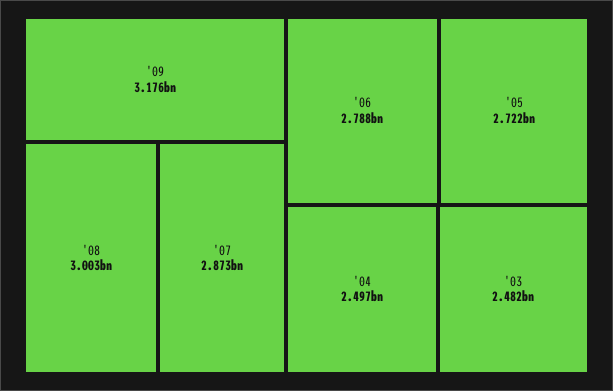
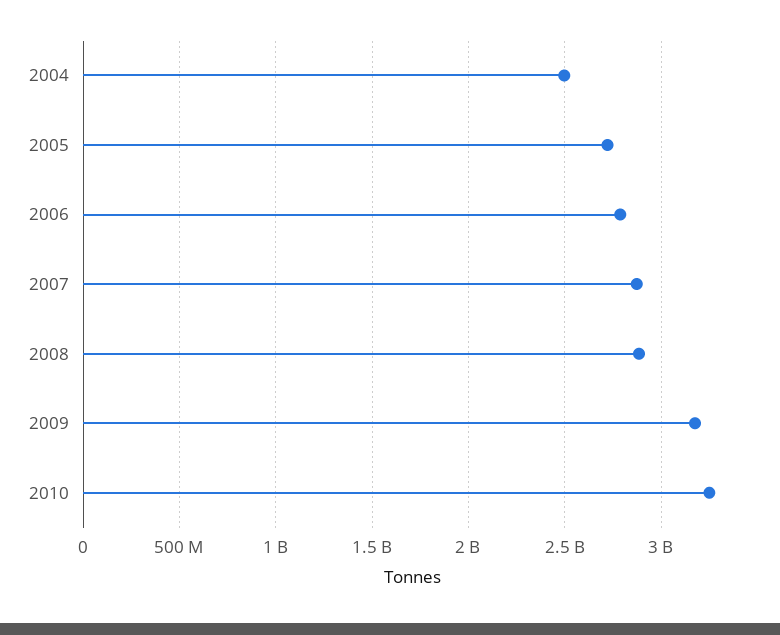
'08: 3003000000 -> 2900000000
'03: 2482000000 -> none
2010: none -> 3250000000

